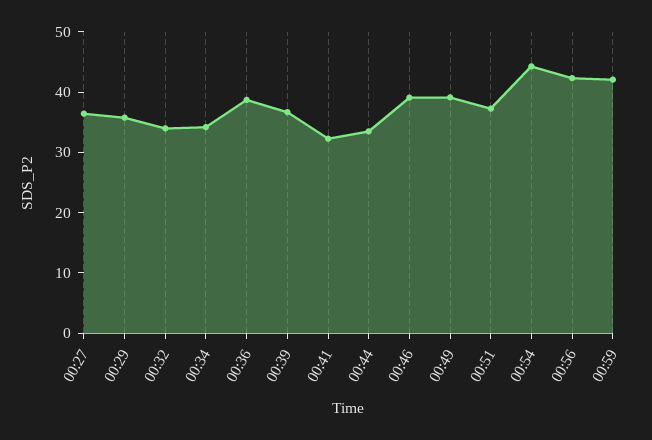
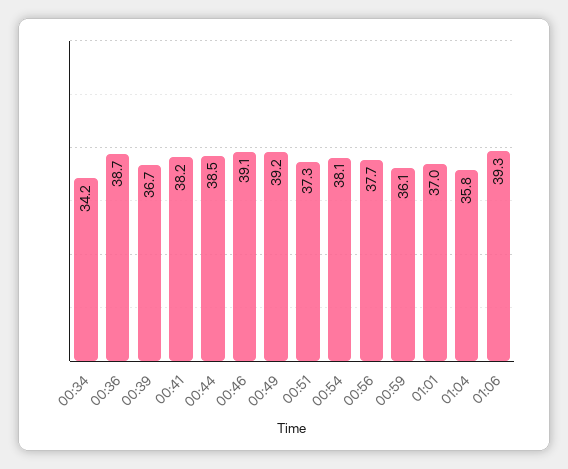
00:27: 36 -> none
00:29: 36 -> none
00:32: 34 -> none
00:41: 32 -> 38.2
00:44: 34 -> 38.5
00:54: 44 -> 38.1
00:56: 42 -> 37.7
00:59: 42 -> 36.1
01:01: none -> 37
01:04: none -> 35.8
01:06: none -> 39.3

